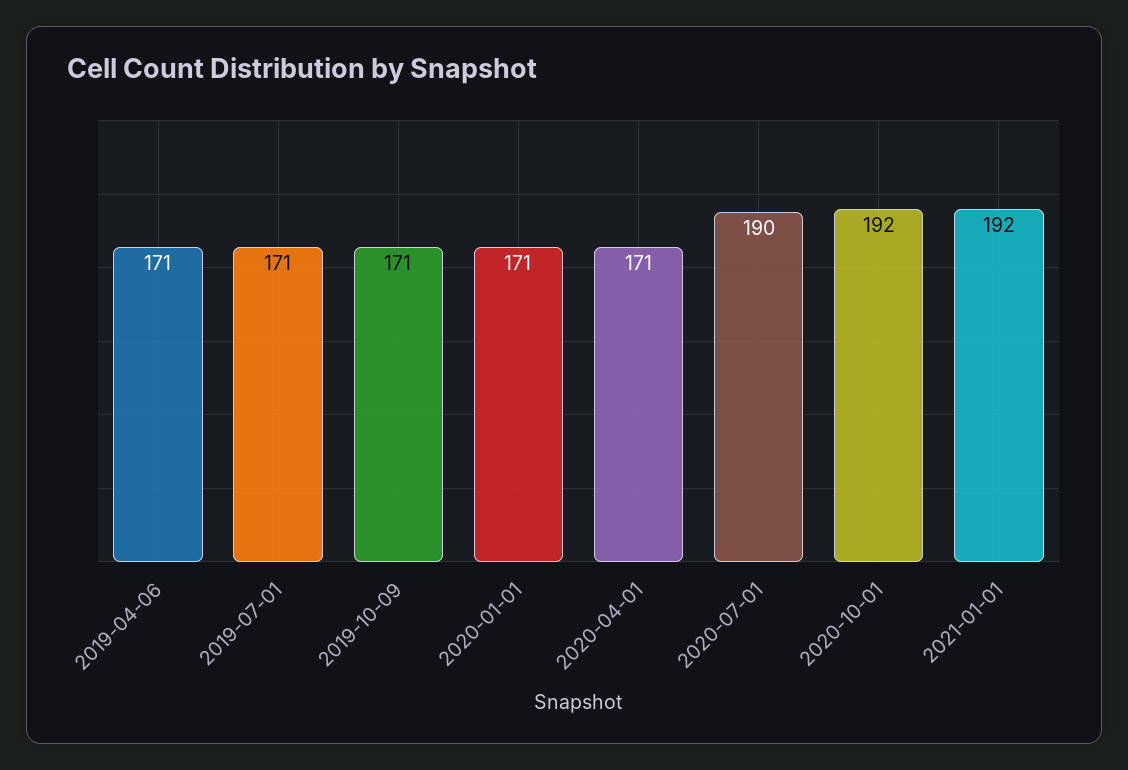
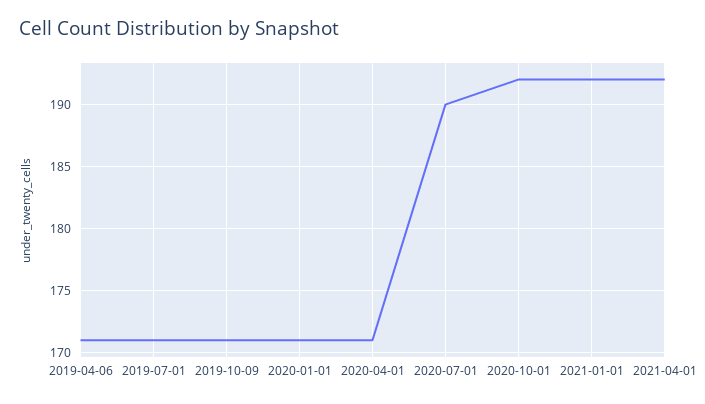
2021-04-01: none -> 192

